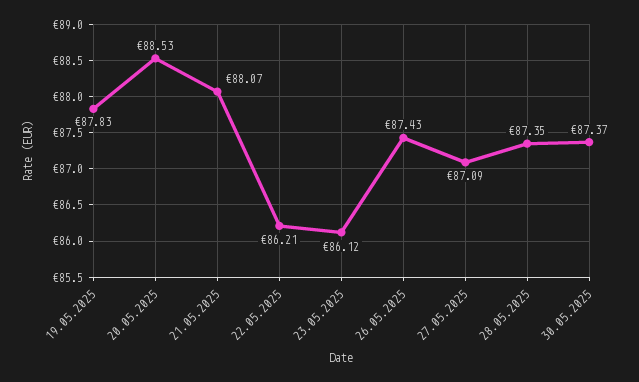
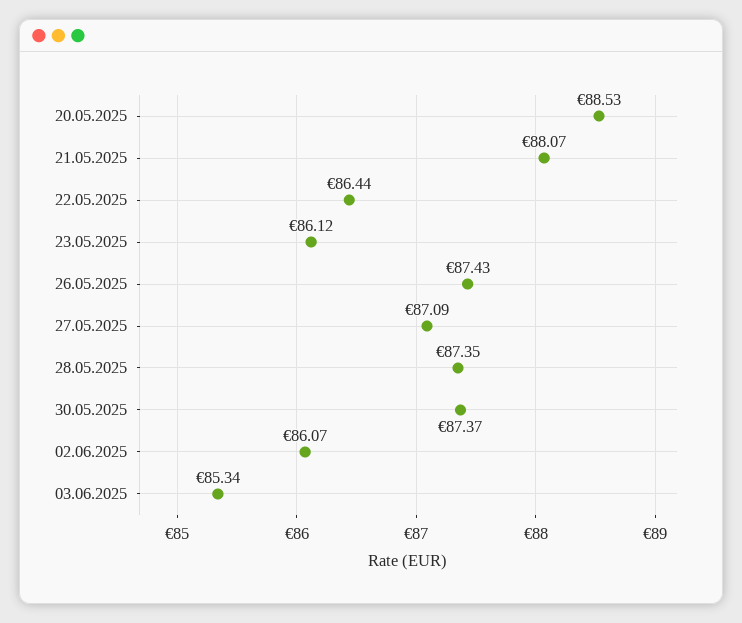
19.05.2025: 87.83 -> none
22.05.2025: 86.21 -> 86.44
02.06.2025: none -> 86.07
03.06.2025: none -> 85.34

